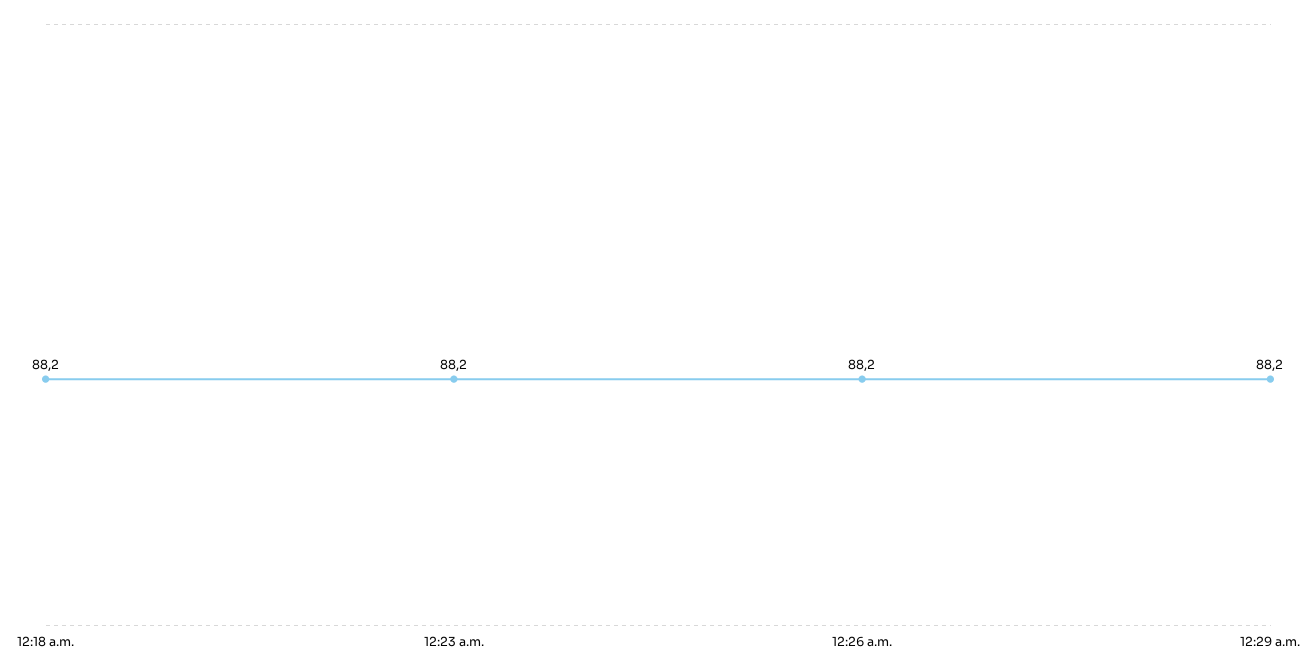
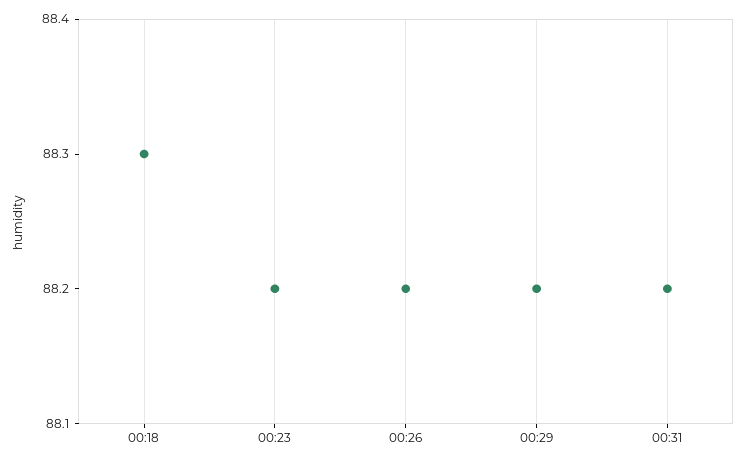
12:18 a.m.: 88.2 -> 88.3
00:31: none -> 88.2

